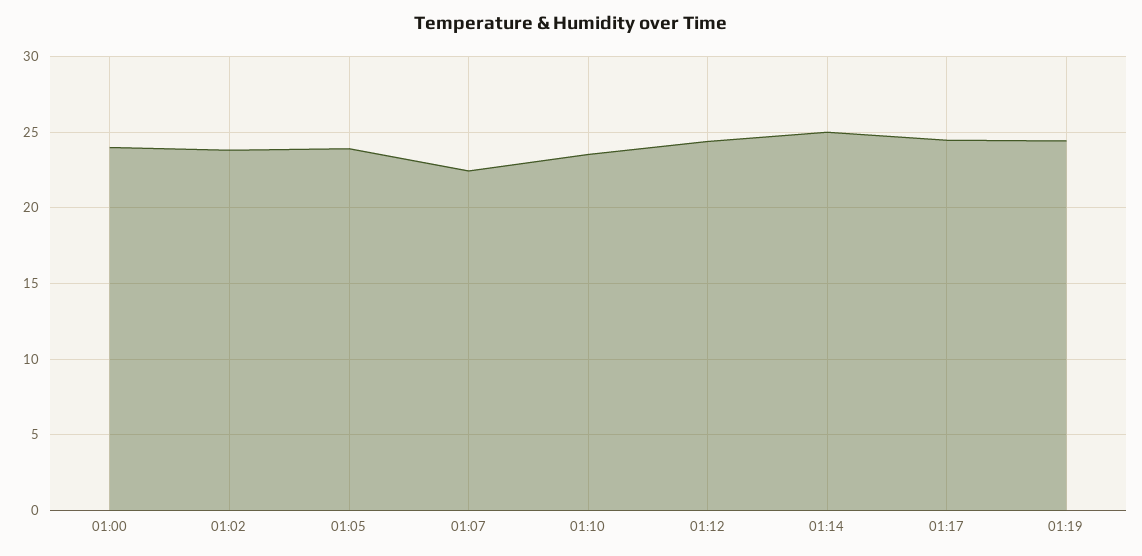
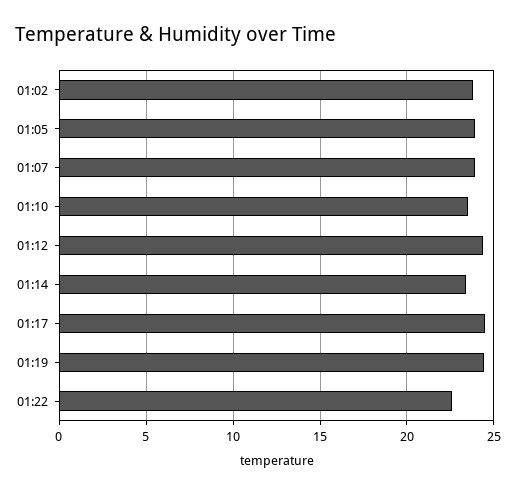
01:00: 24 -> none
01:07: 22.5 -> 24
01:14: 25 -> 23.5
01:22: none -> 22.5

